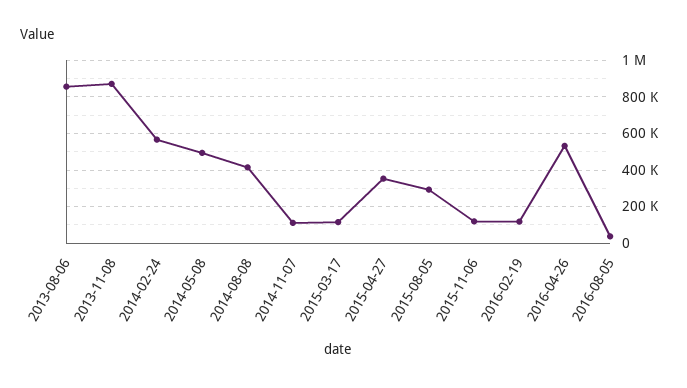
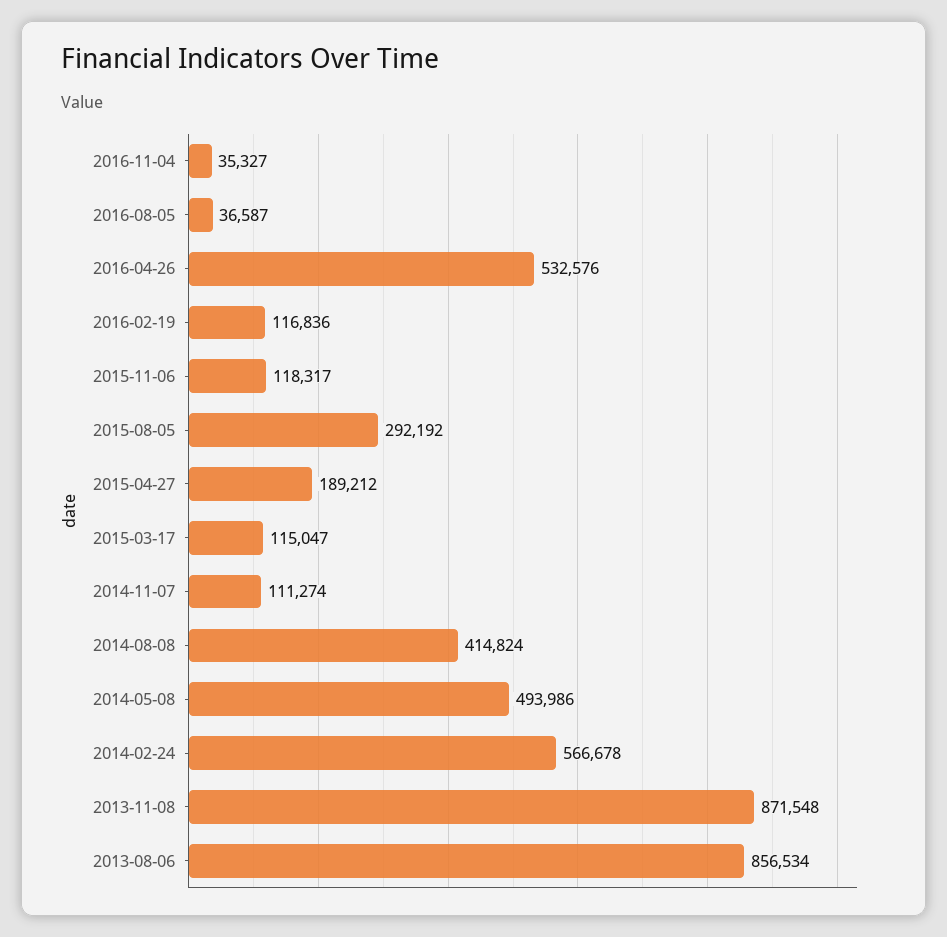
2015-04-27: 350000 -> 189212
2016-11-04: none -> 35327

